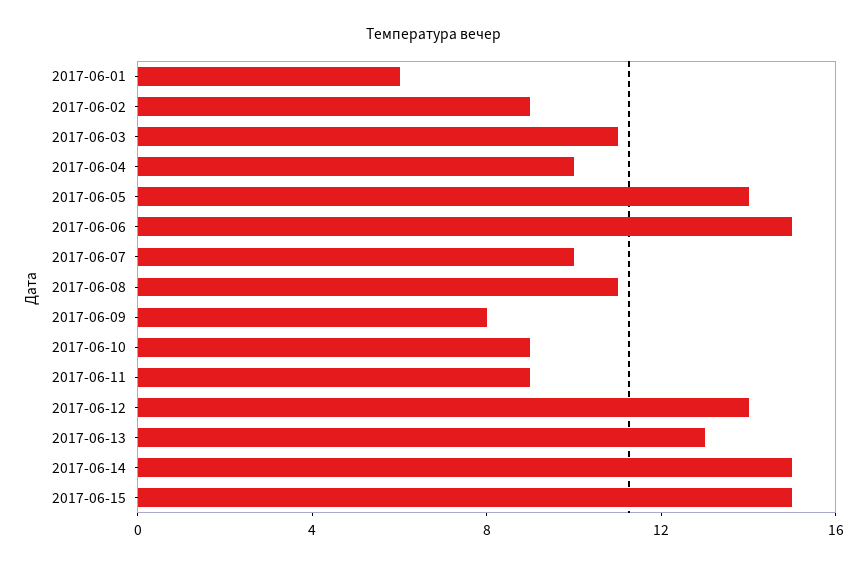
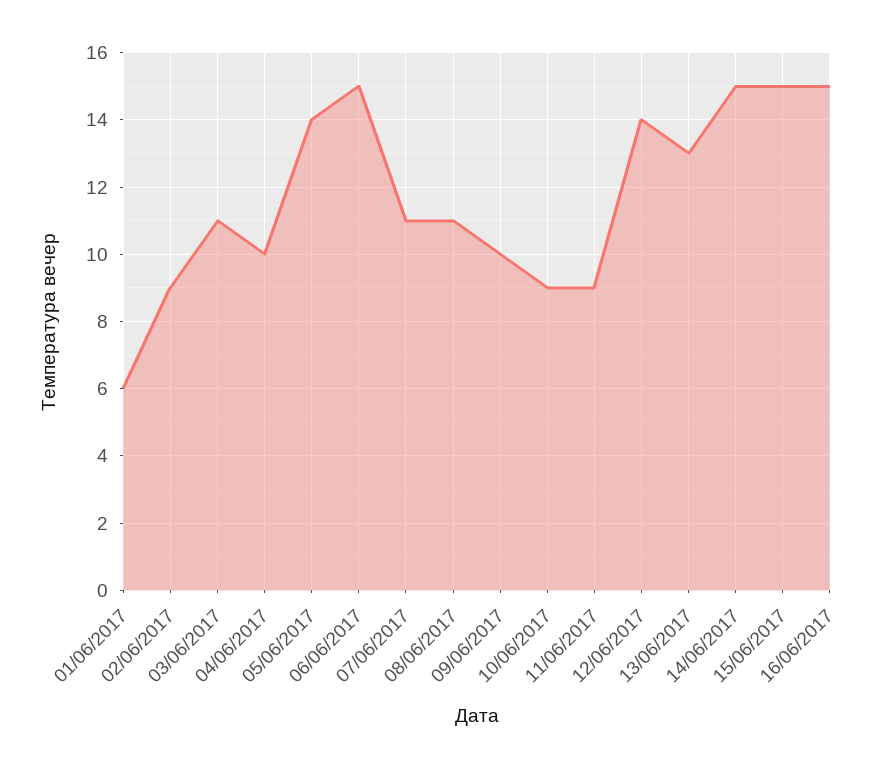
2017-06-07: 10 -> 11
2017-06-09: 8 -> 10
16/06/2017: none -> 15

